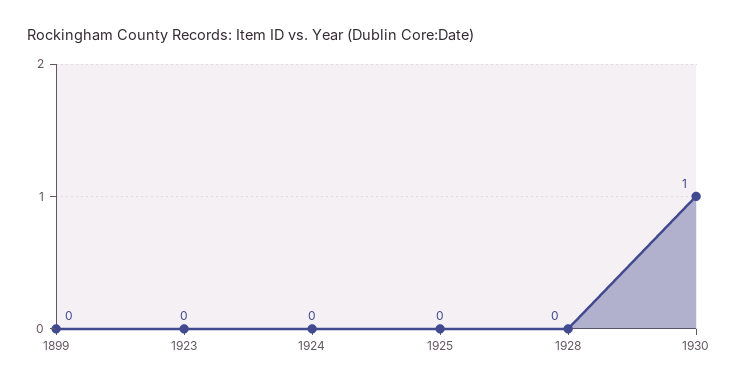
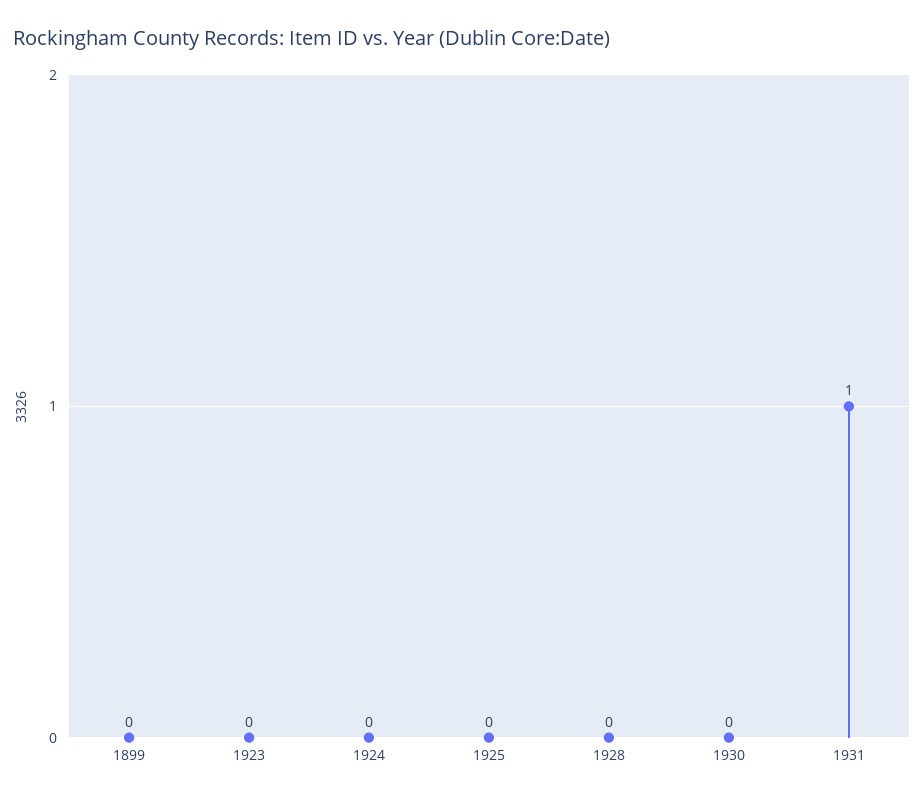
1930: 1 -> 0
1931: none -> 1

